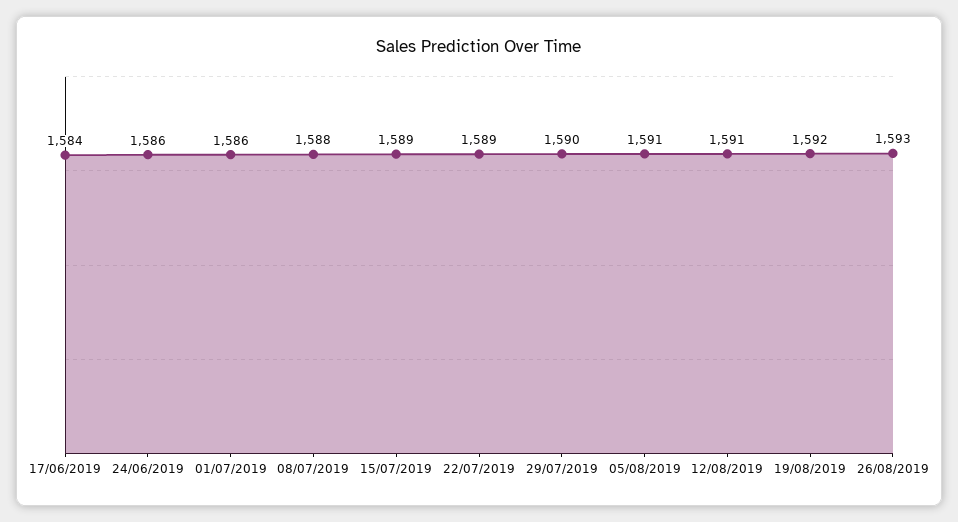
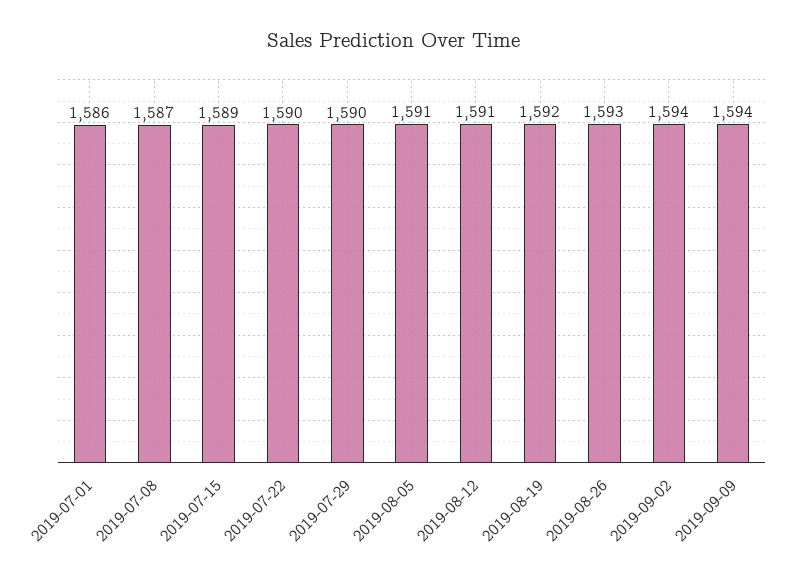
17/06/2019: 1584 -> none
24/06/2019: 1586 -> none
08/07/2019: 1588 -> 1587
22/07/2019: 1589 -> 1590
2019-09-02: none -> 1594
2019-09-09: none -> 1594

